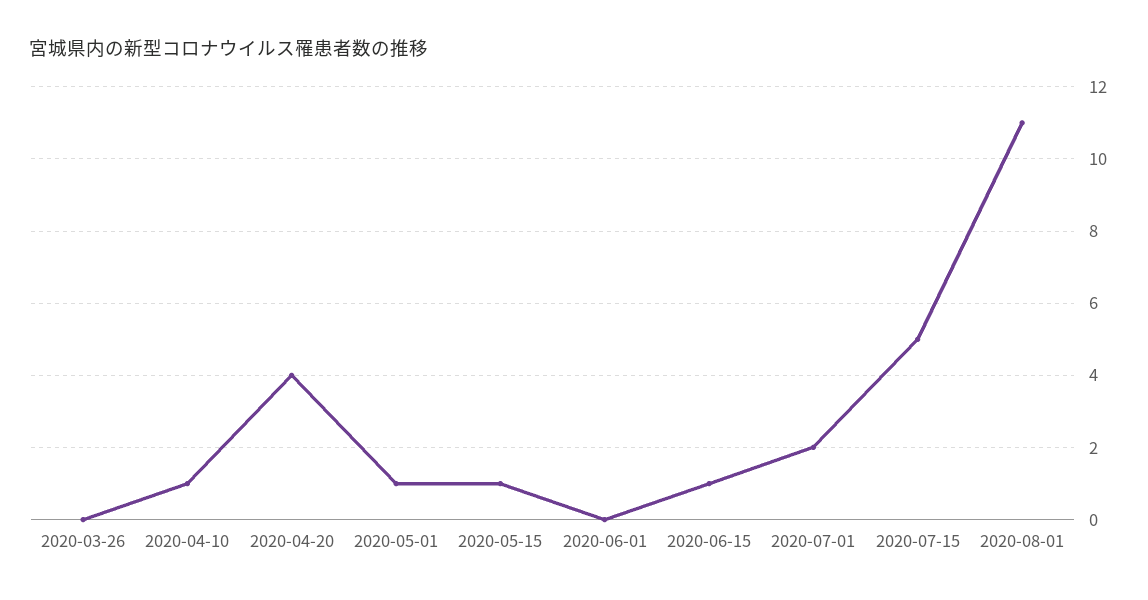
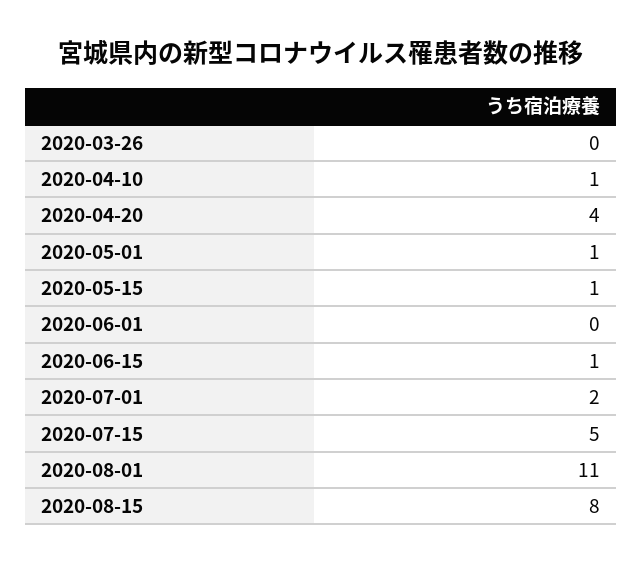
2020-08-15: none -> 8

